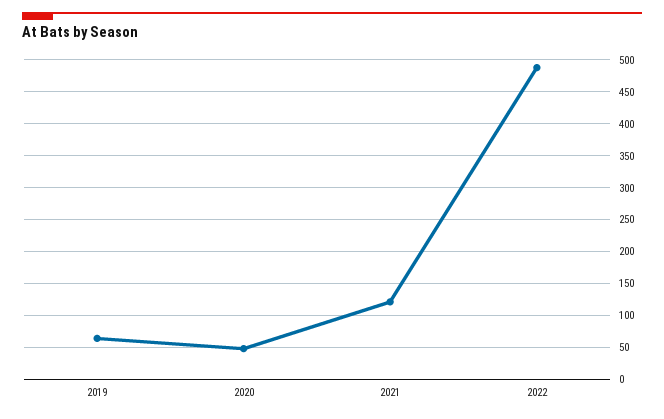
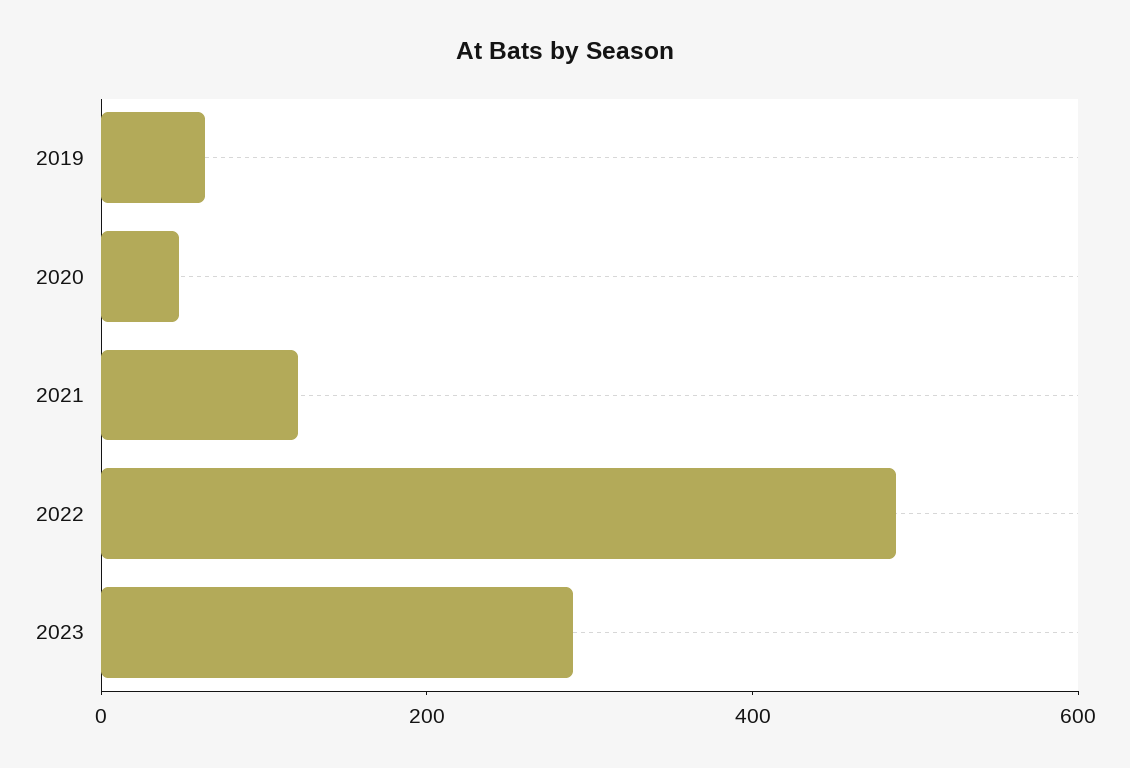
2023: none -> 300

